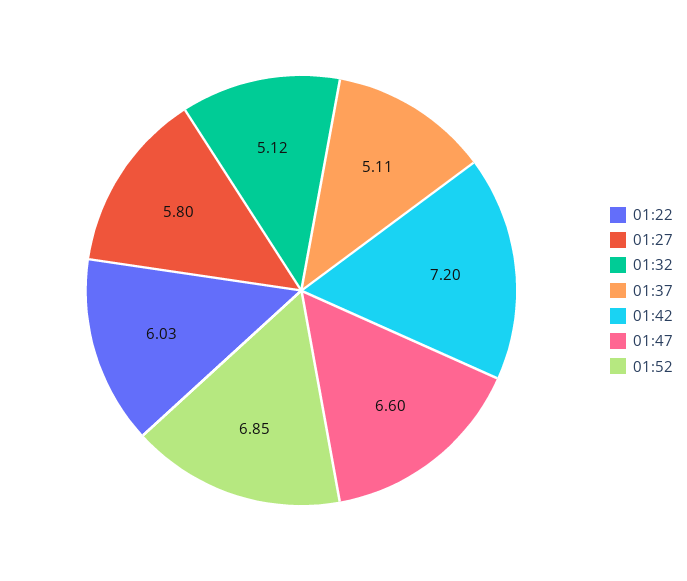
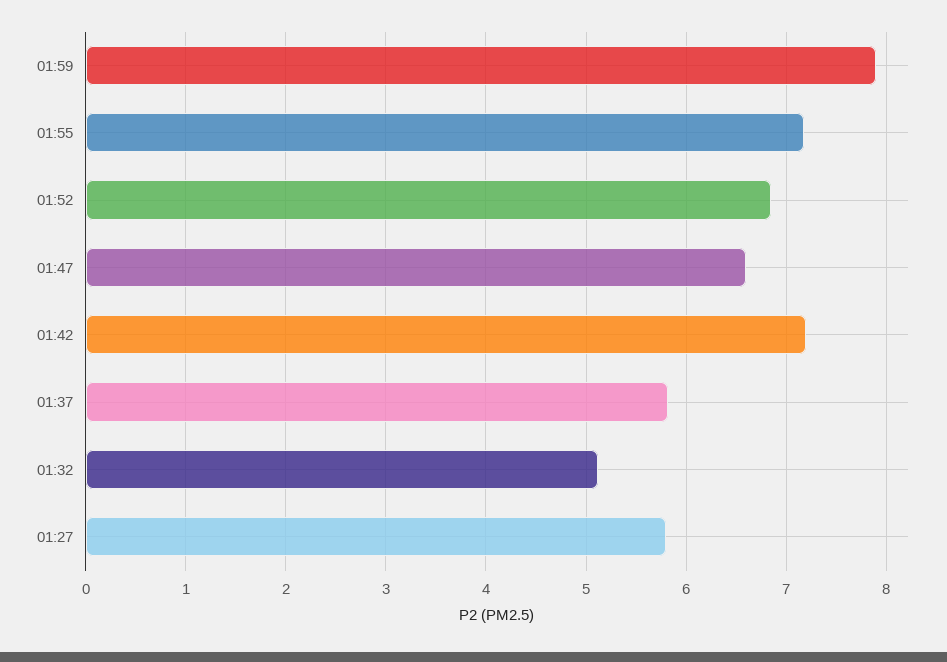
01:22: 6.03 -> none
01:37: 5.11 -> 5.8
01:59: none -> 7.9
01:55: none -> 7.2

